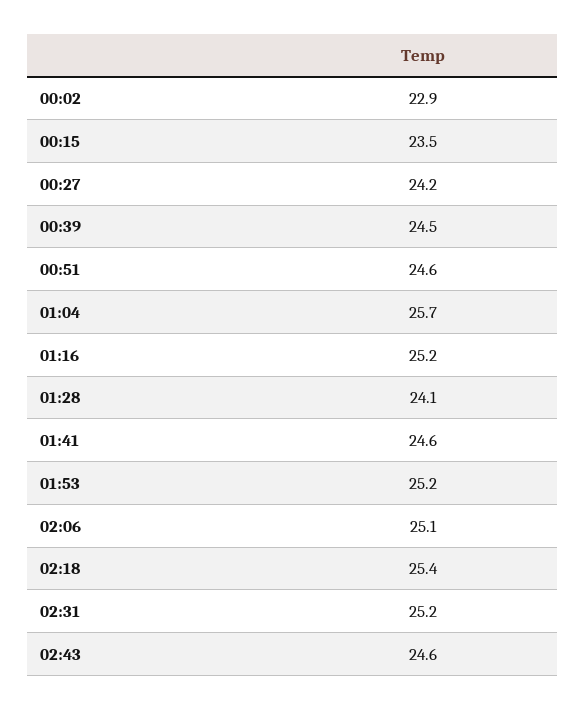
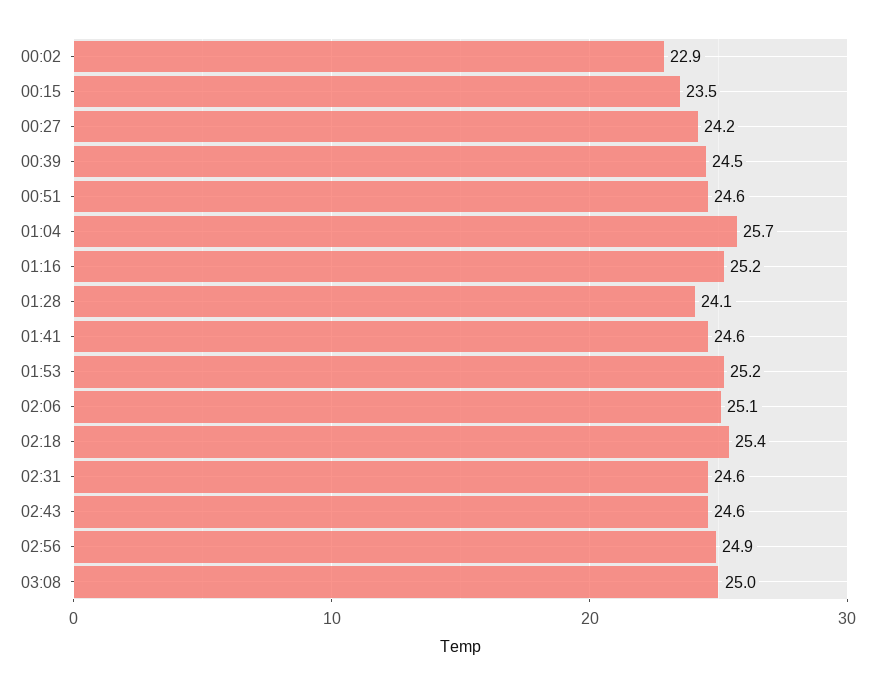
02:31: 25.2 -> 24.6
02:56: none -> 24.9
03:08: none -> 25

